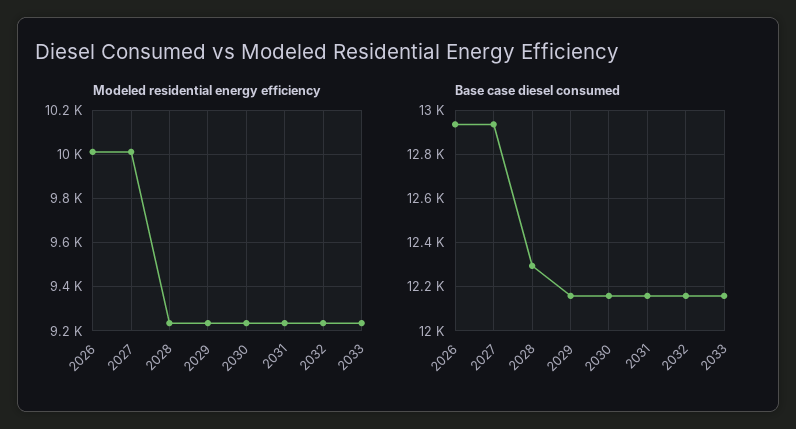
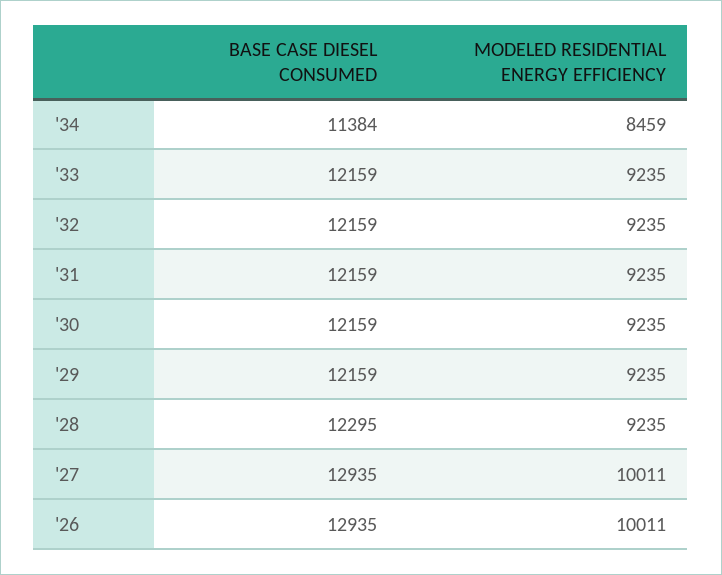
Base case diesel consumed, '34: none -> 11384
Modeled residential energy efficiency, '34: none -> 8459

